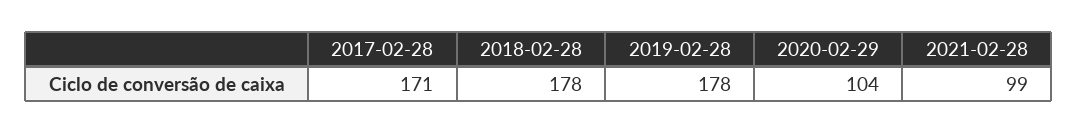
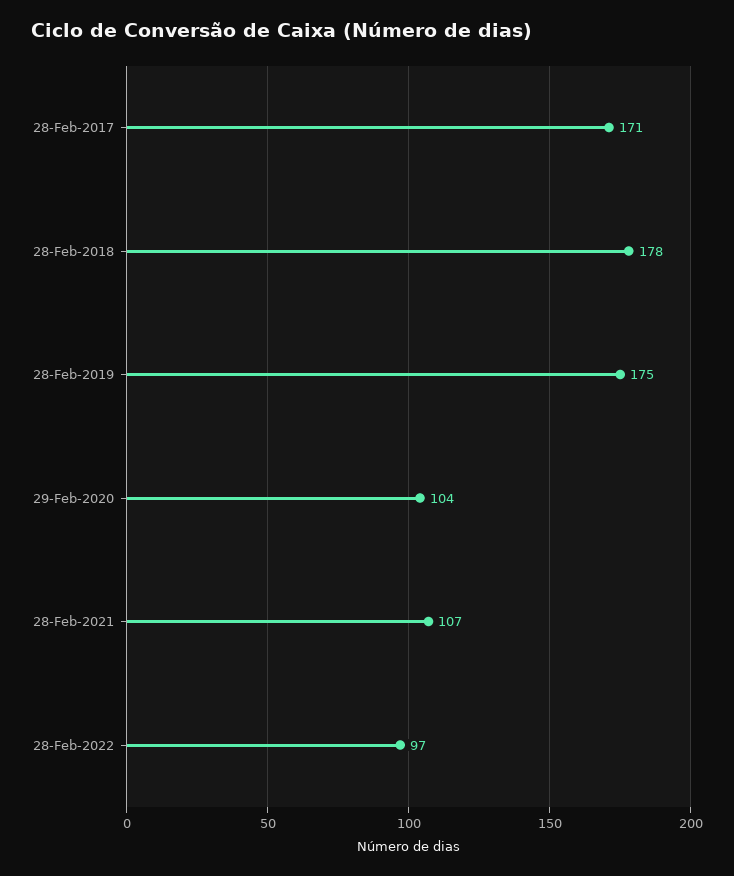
2019-02-28: 178 -> 175
2021-02-28: 99 -> 107
28-Feb-2022: none -> 97

